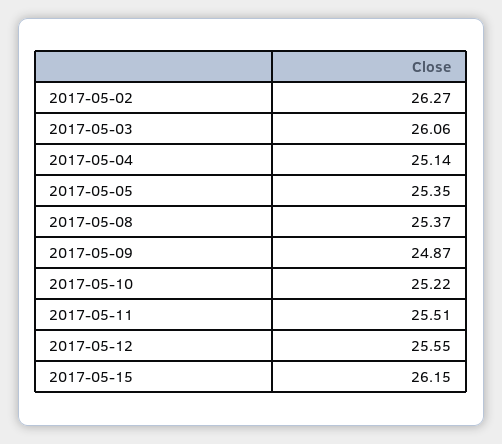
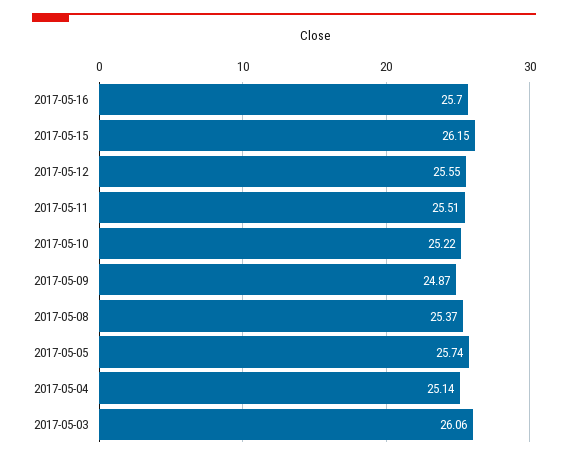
2017-05-02: 26.27 -> none
2017-05-05: 25.35 -> 25.74
2017-05-16: none -> 25.7

